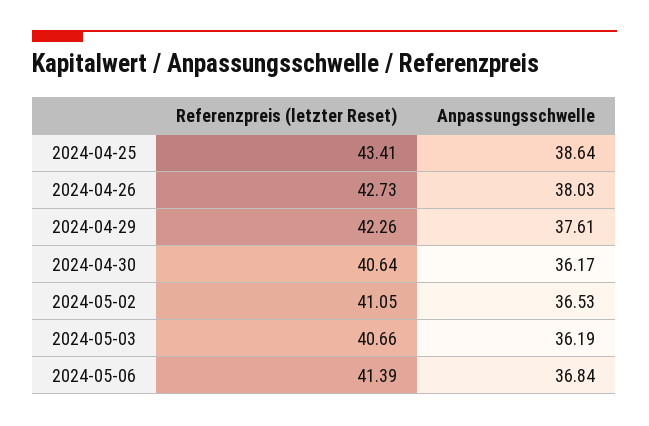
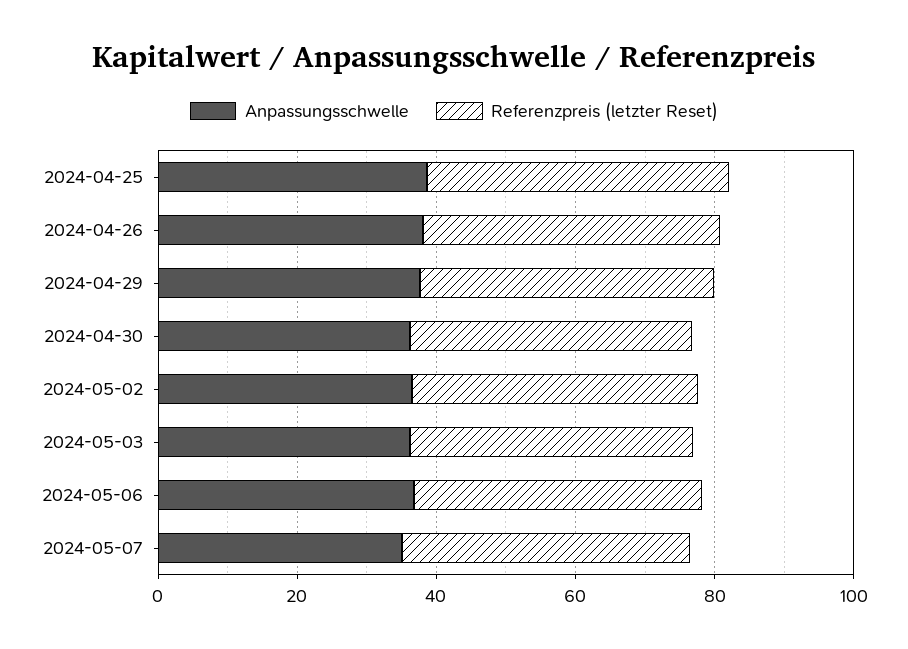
Anpassungsschwelle, 2024-05-07: none -> 35
Referenzpreis (letzter Reset), 2024-05-07: none -> 40

